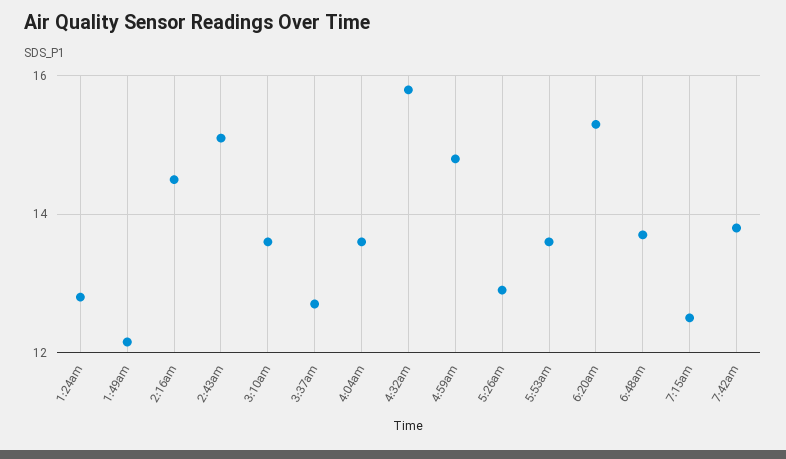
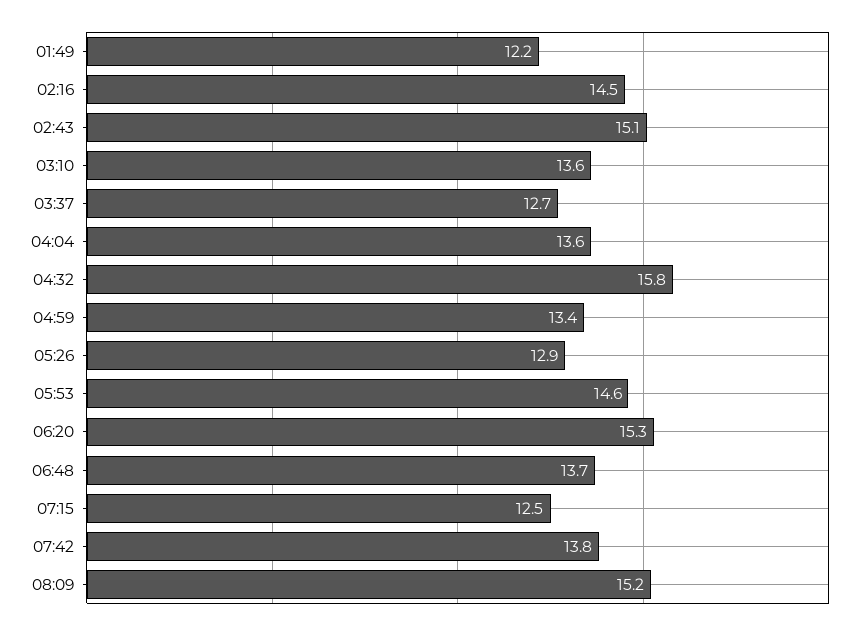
1:24am: 12.8 -> none
4:59am: 14.8 -> 13.4
5:53am: 13.6 -> 14.6
08:09: none -> 15.2

